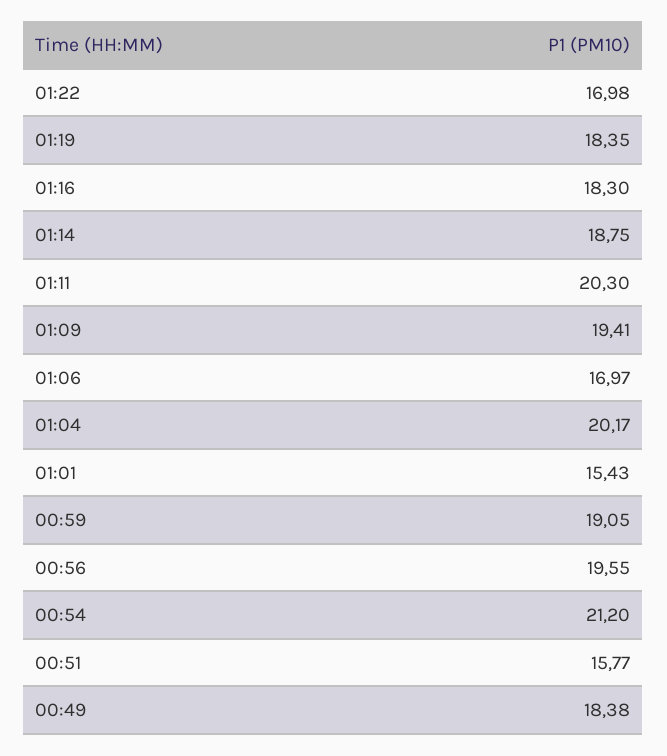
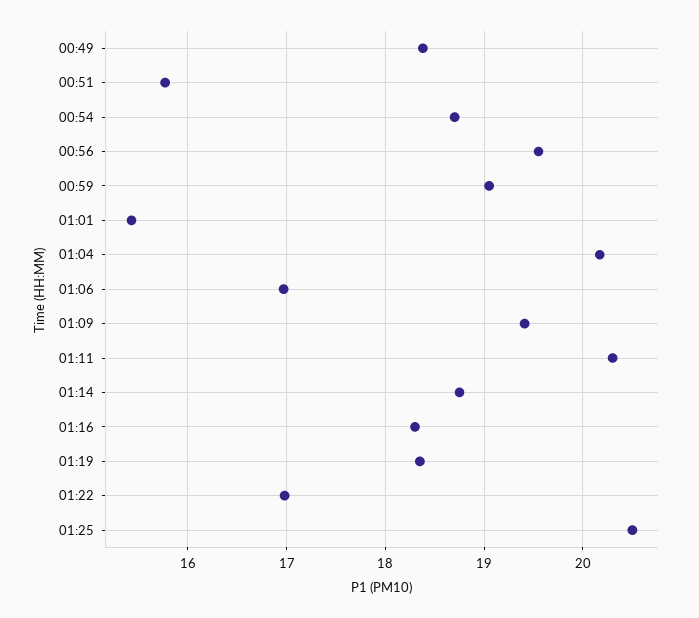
00:54: 21.2 -> 18.7
01:25: none -> 20.5

